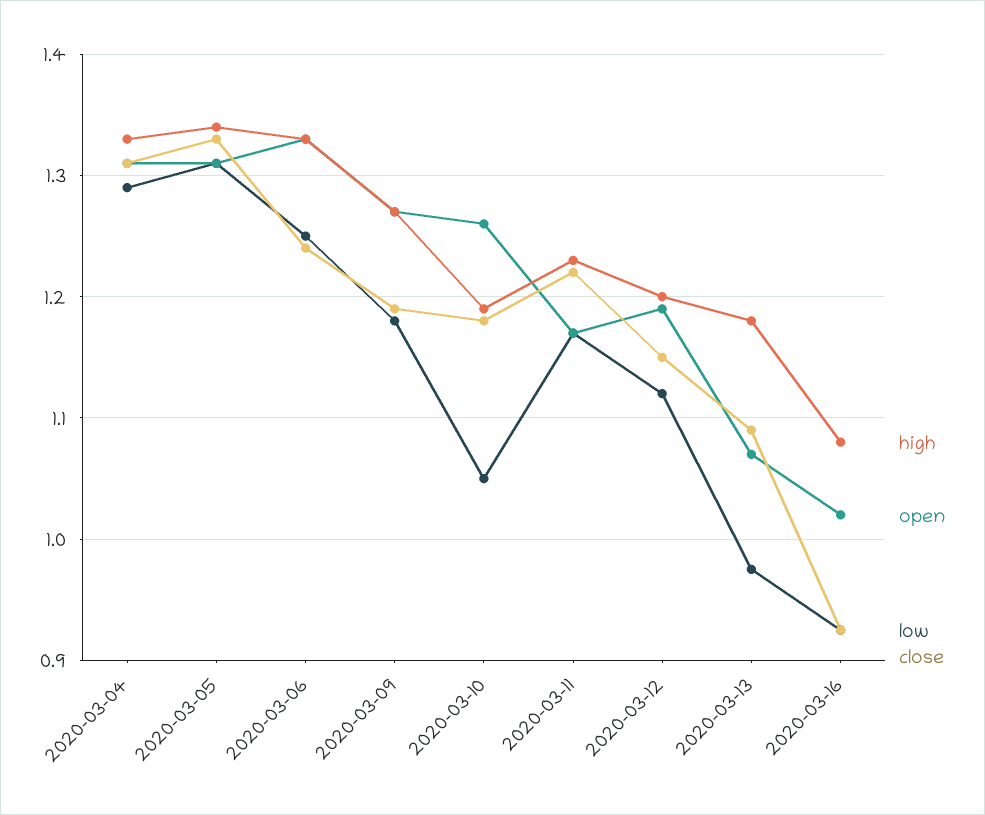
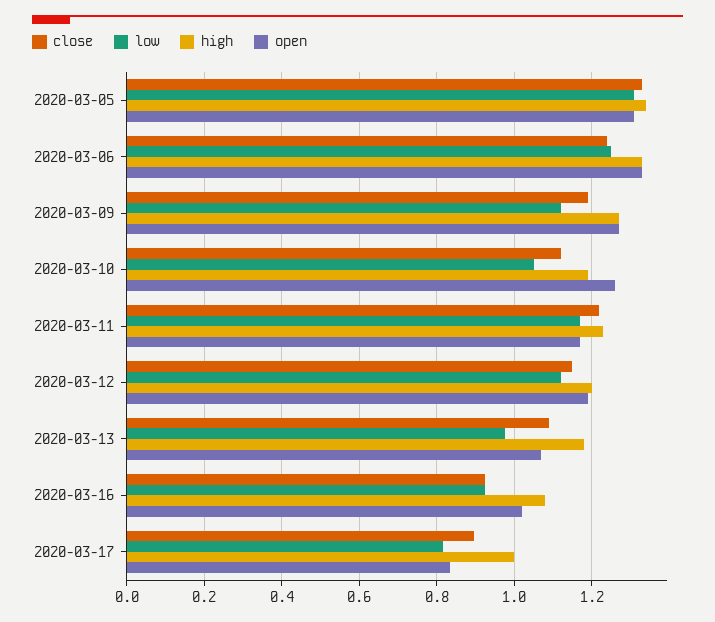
high, 2020-03-04: 1.33 -> none
open, 2020-03-04: 1.31 -> none
low, 2020-03-04: 1.29 -> none
close, 2020-03-04: 1.31 -> none
low, 2020-03-09: 1.18 -> 1.12
close, 2020-03-10: 1.18 -> 1.12
close, 2020-03-17: none -> 0.9
low, 2020-03-17: none -> 0.82
high, 2020-03-17: none -> 1
open, 2020-03-17: none -> 0.84

